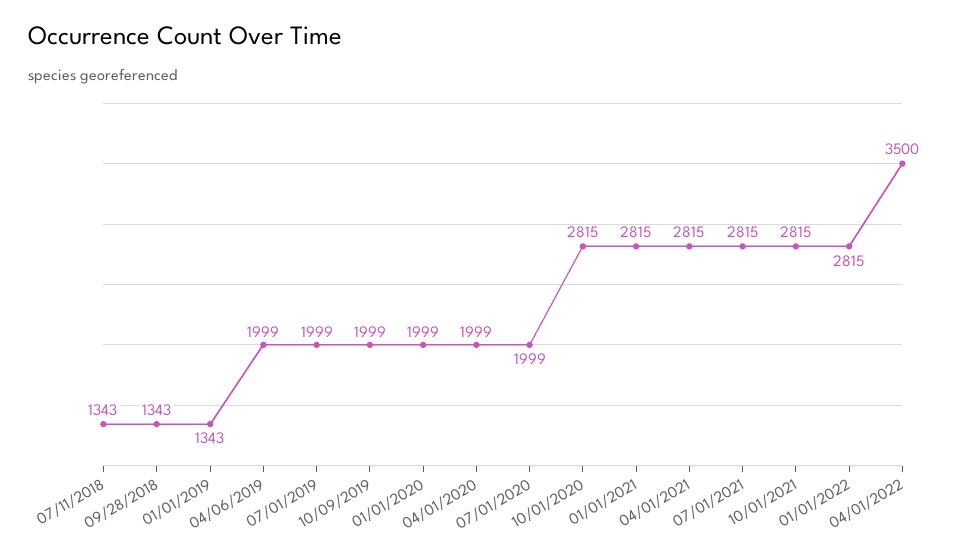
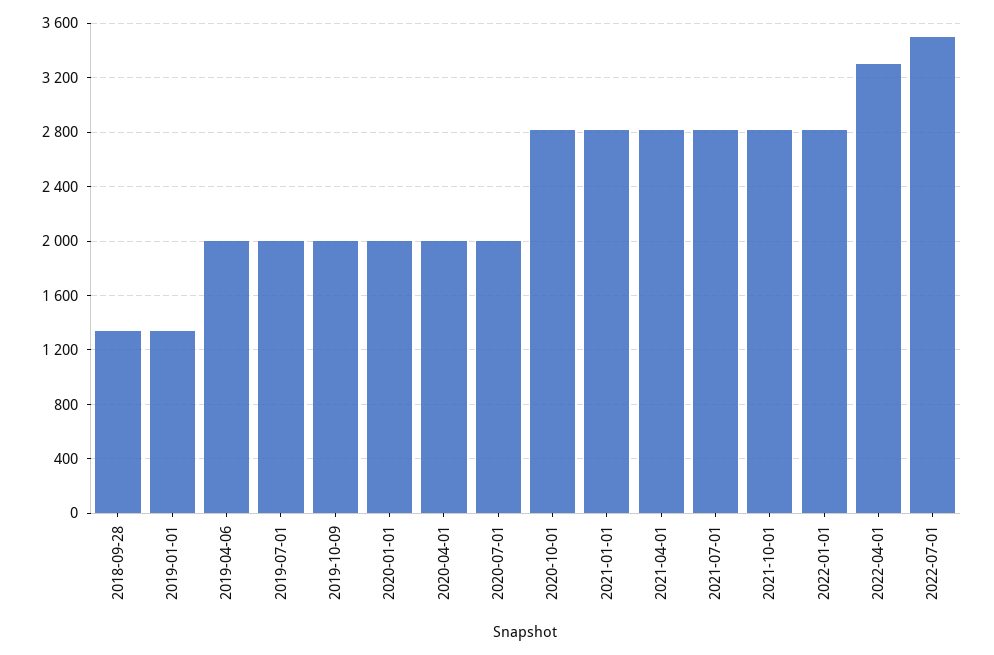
07/11/2018: 1343 -> none
04/01/2022: 3500 -> 3300
2022-07-01: none -> 3500

